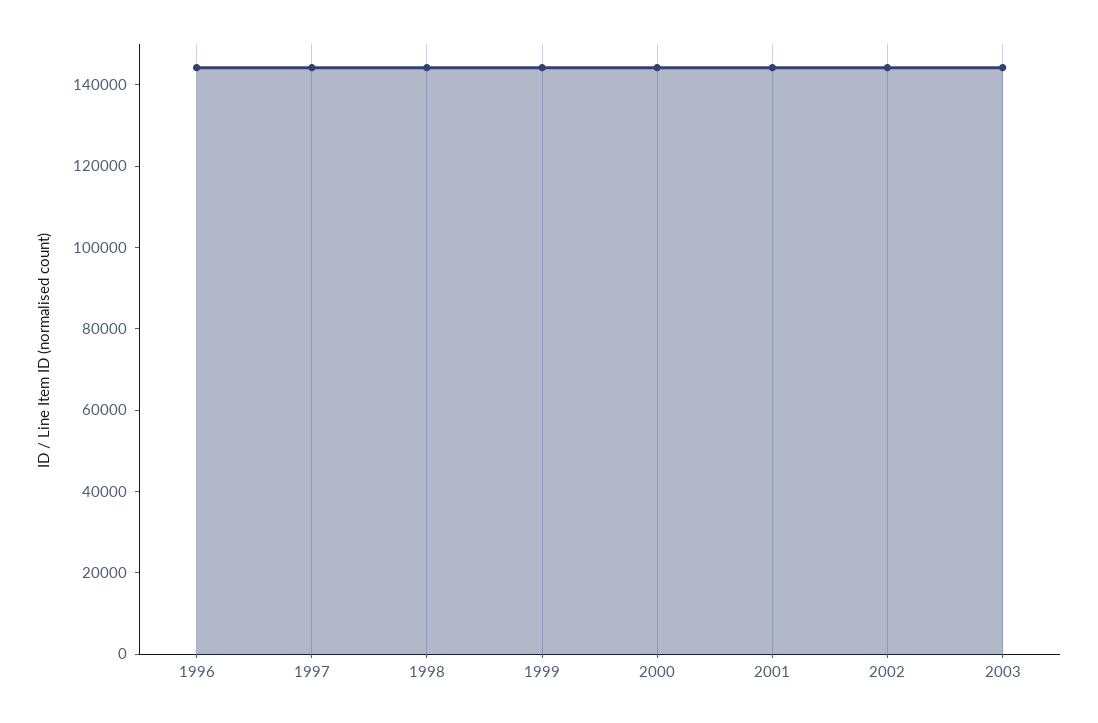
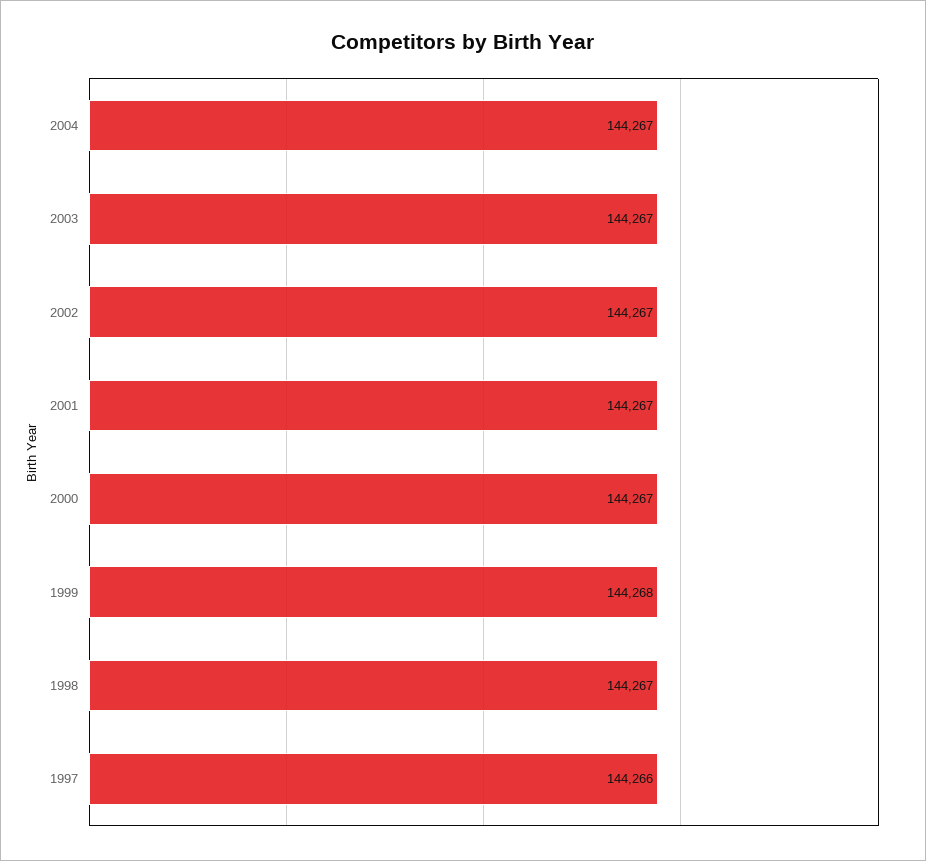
1996: 145000 -> none
2004: none -> 144267

